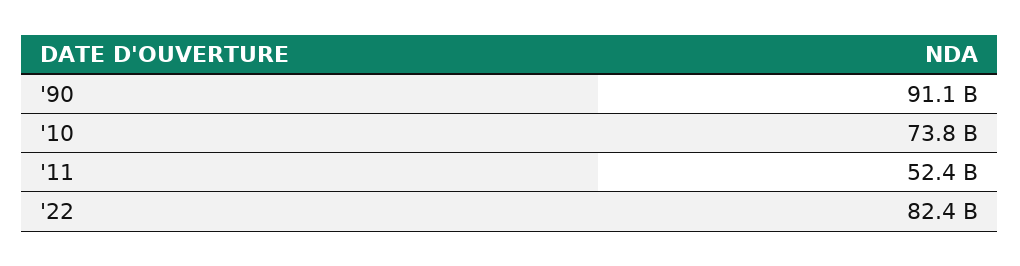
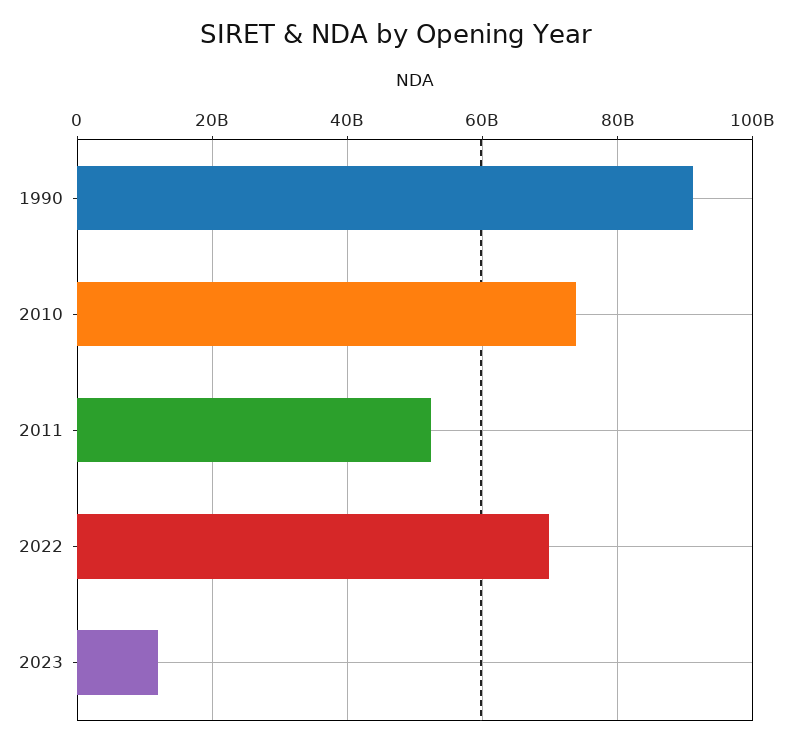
'22: 82400000000 -> 70000000000
2023: none -> 12000000000

